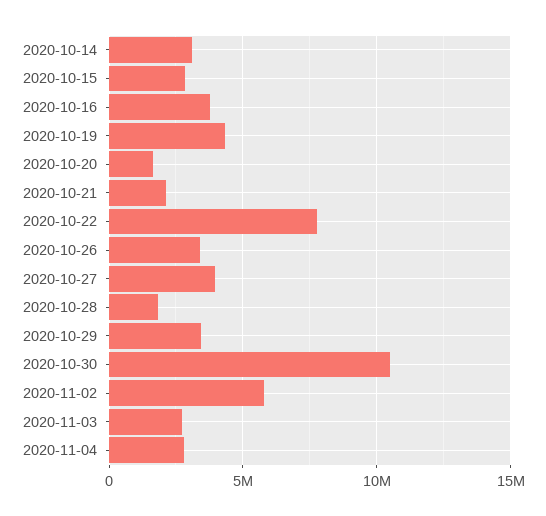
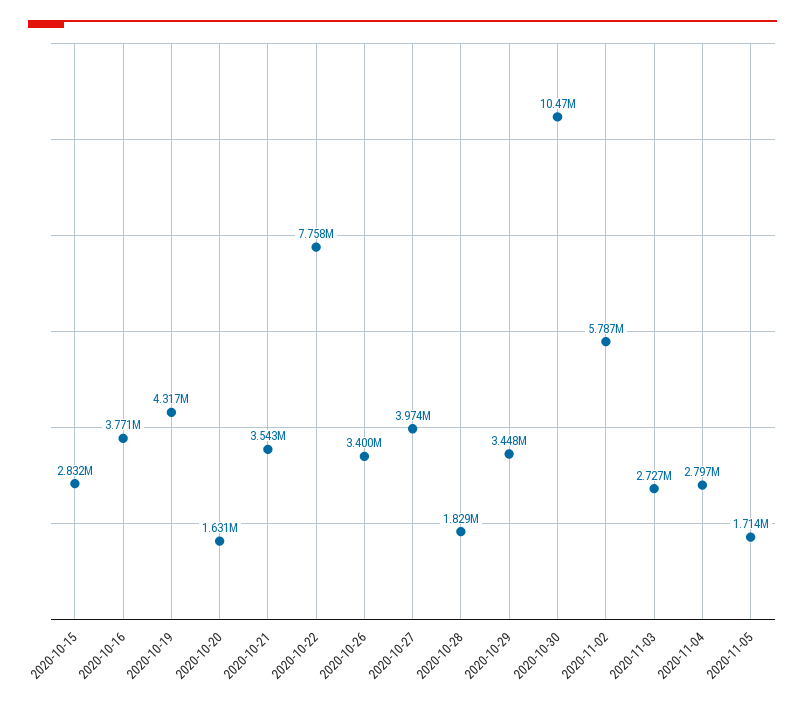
2020-10-14: 3000000 -> none
2020-10-21: 2000000 -> 3543000
2020-11-05: none -> 1714000

